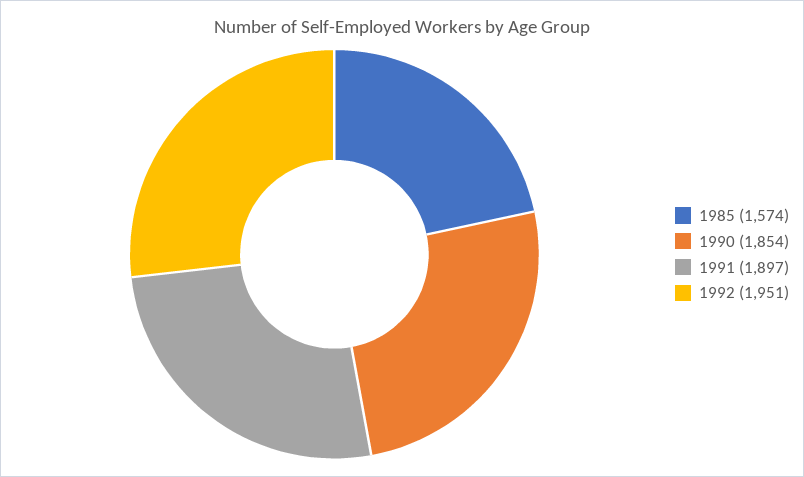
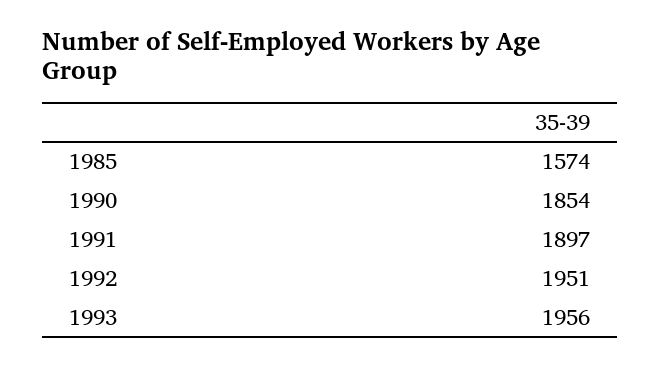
1993: none -> 1956

